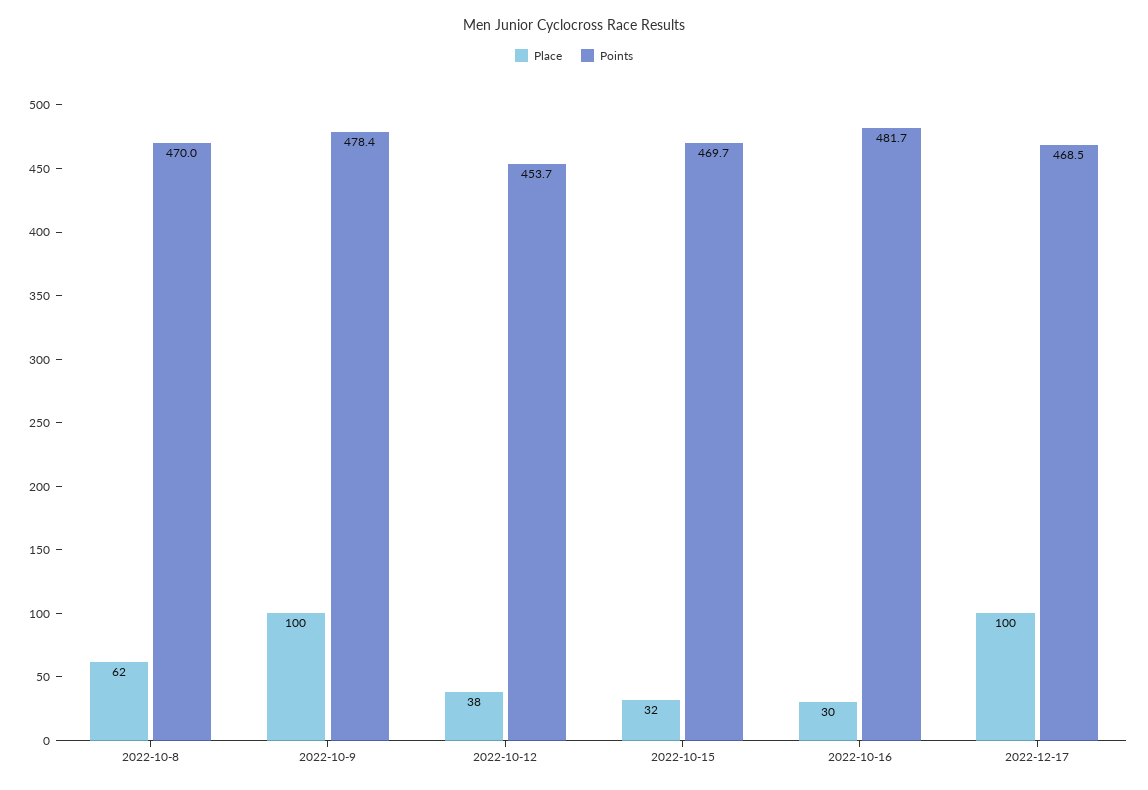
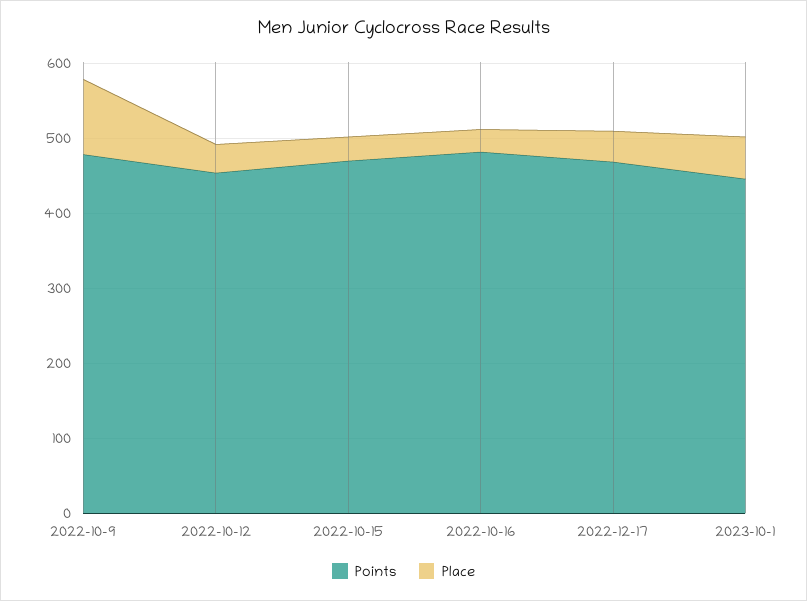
Place, 2022-10-8: 62 -> none
Points, 2022-10-8: 470 -> none
Place, 2022-12-17: 100 -> 40
Points, 2023-10-1: none -> 440
Place, 2023-10-1: none -> 60

